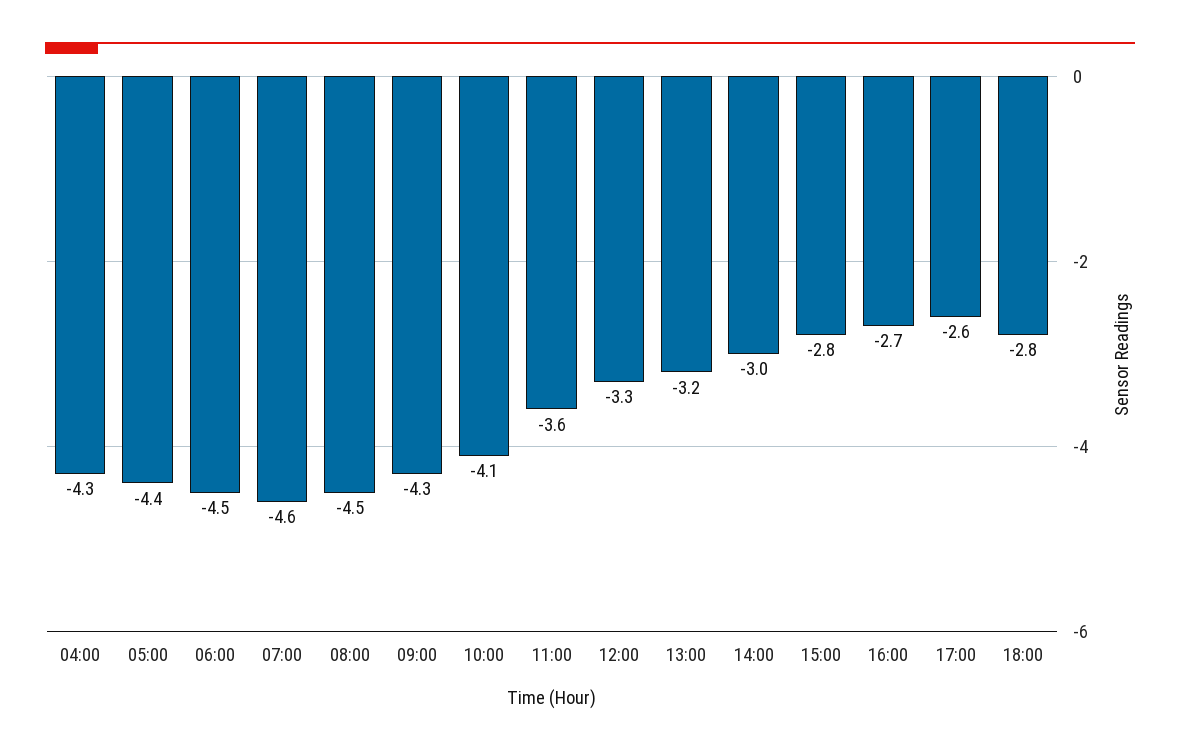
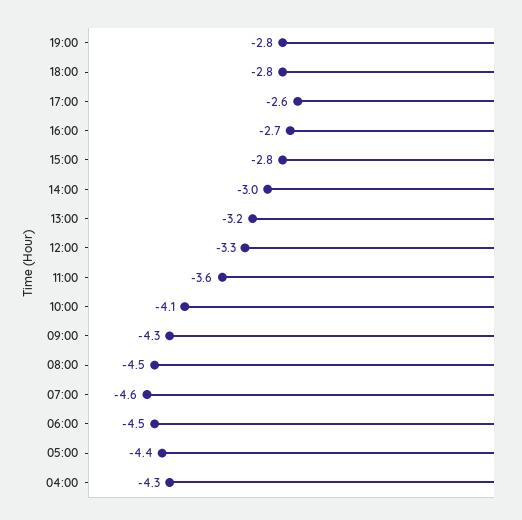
19:00: none -> -2.8

